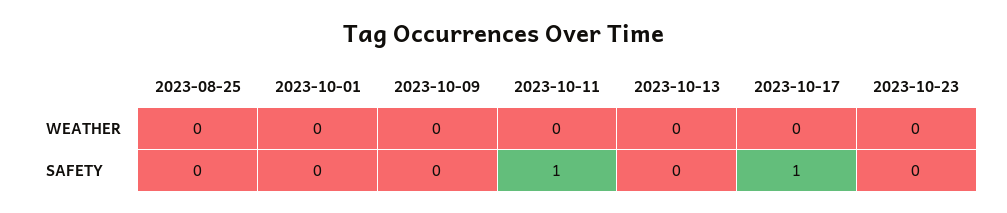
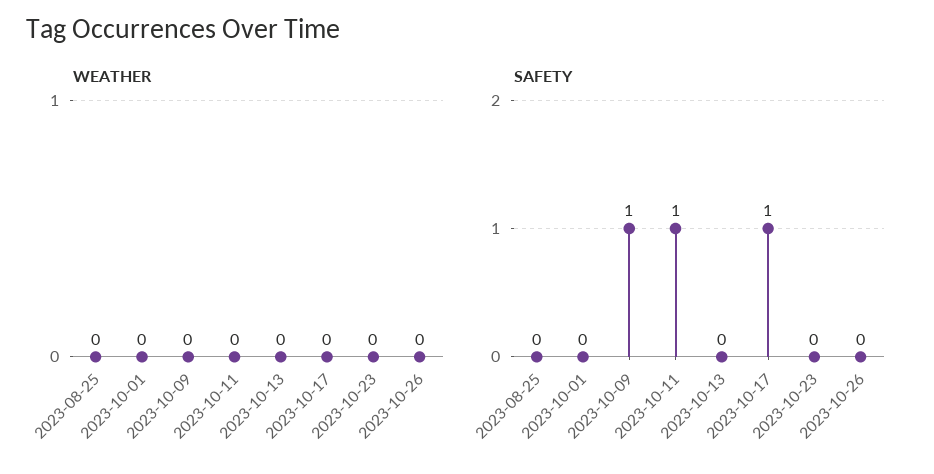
SAFETY, 2023-10-09: 0 -> 1
WEATHER, 2023-10-26: none -> 0
SAFETY, 2023-10-26: none -> 0

